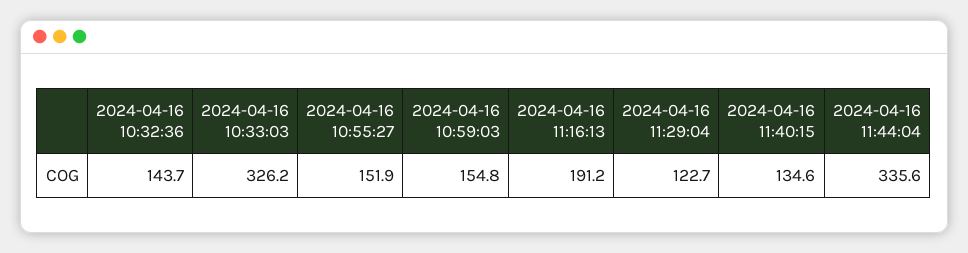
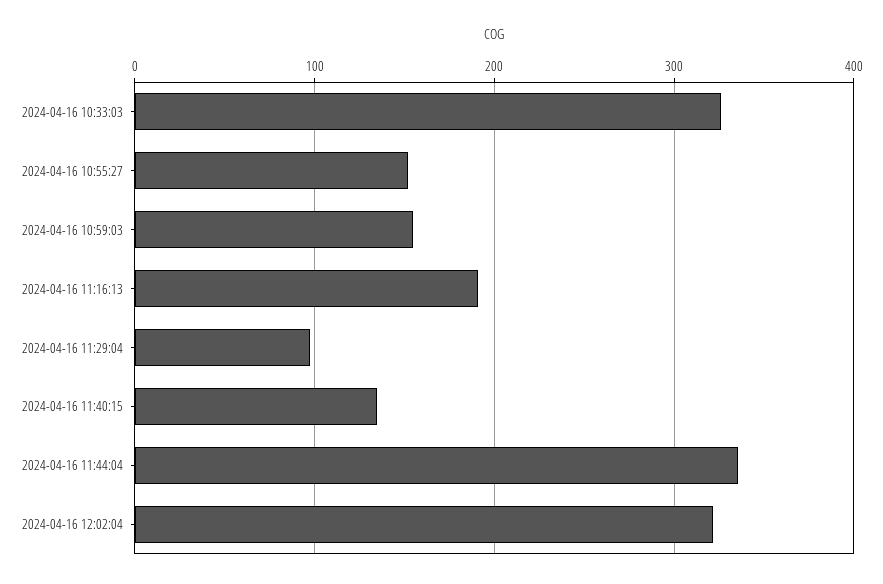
2024-04-16 10:32:36: 143.7 -> none
2024-04-16 11:29:04: 122.7 -> 100
2024-04-16 12:02:04: none -> 320

